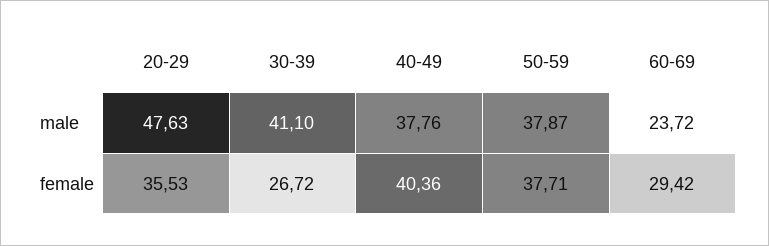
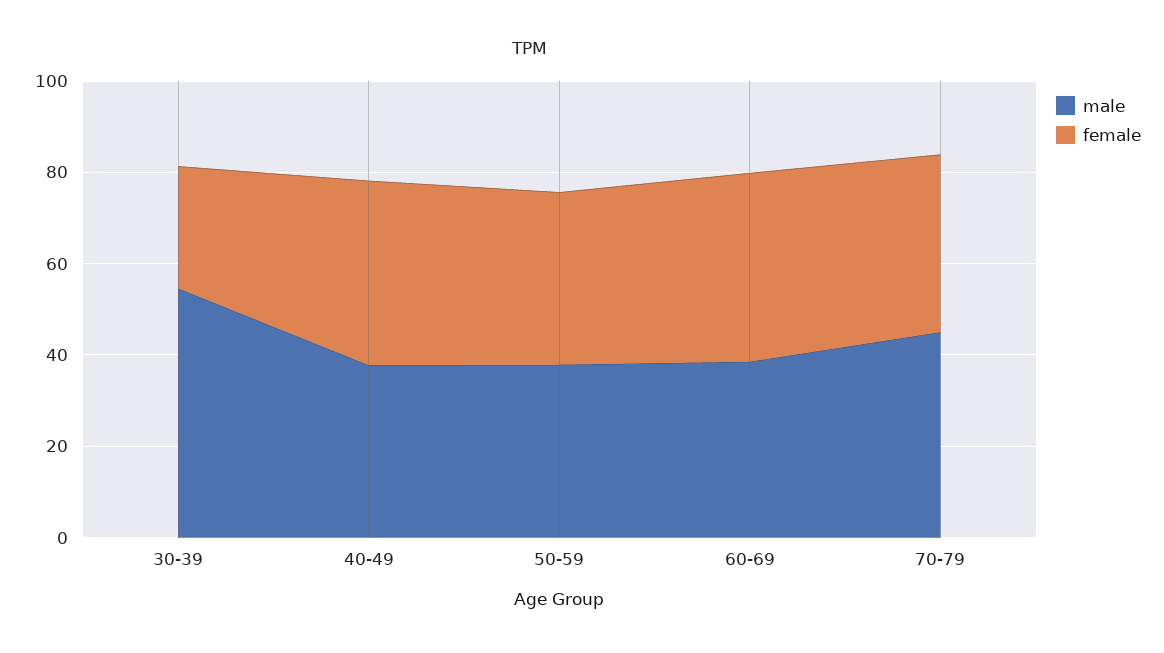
male, 20-29: 47.63 -> none
male, 30-39: 41.1 -> 55
male, 60-69: 23.72 -> 40
female, 20-29: 35.53 -> none
female, 60-69: 29.42 -> 40
male, 70-79: none -> 45
female, 70-79: none -> 40

